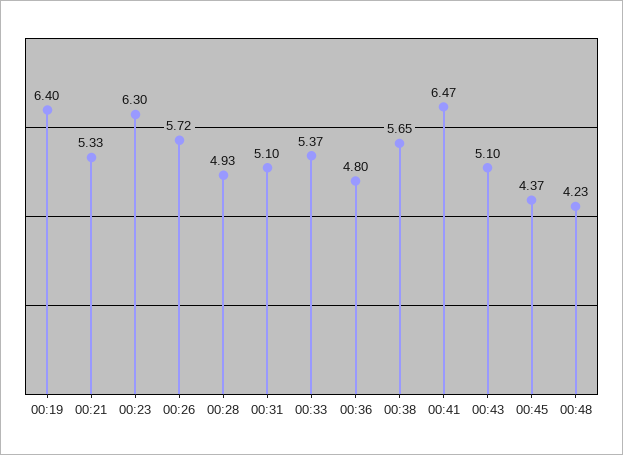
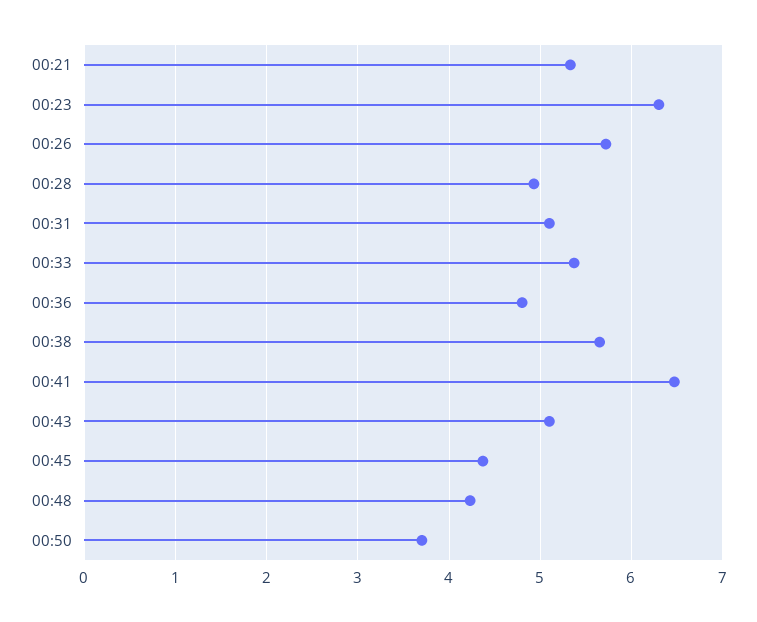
00:19: 6.4 -> none
00:50: none -> 3.7

